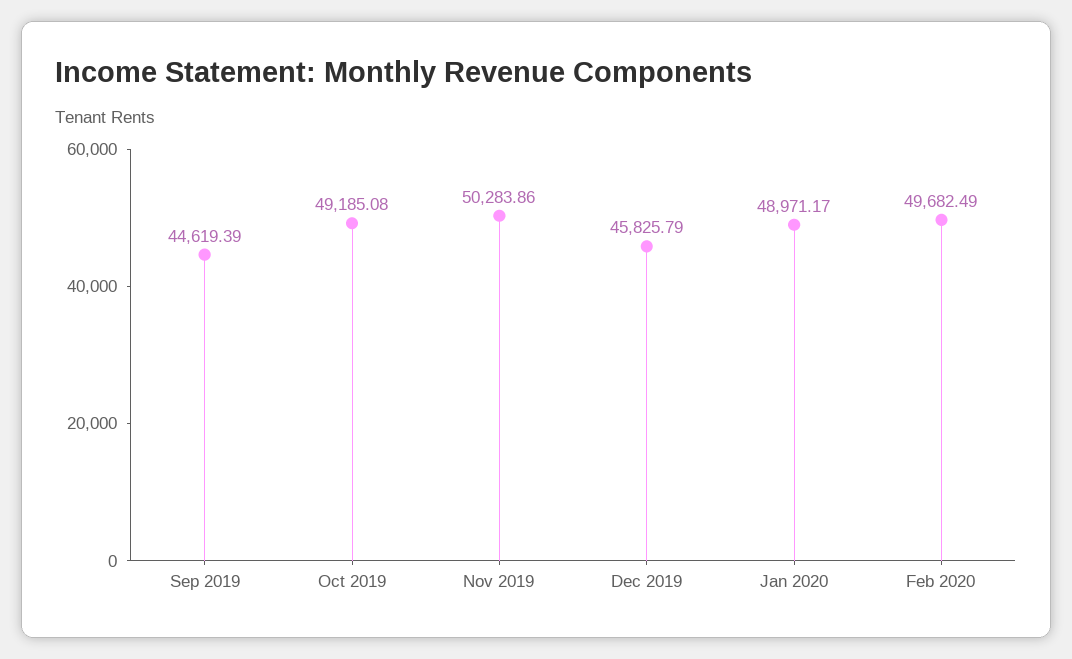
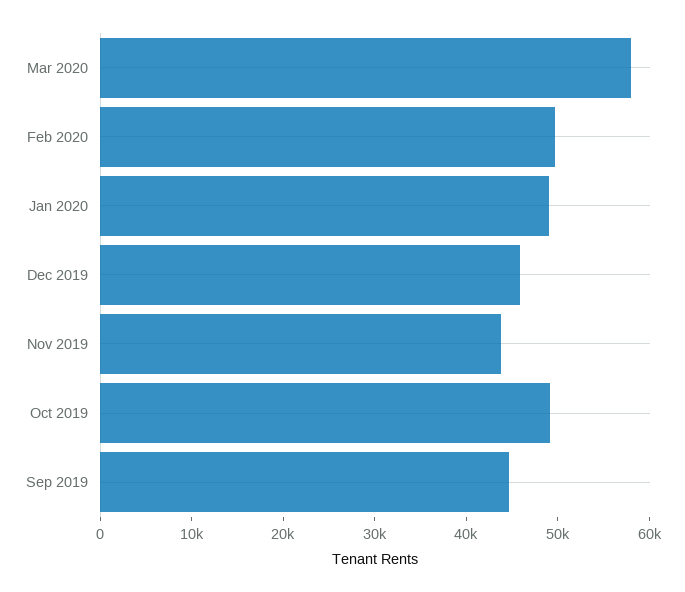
Nov 2019: 50283.86 -> 44000
Mar 2020: none -> 58000

